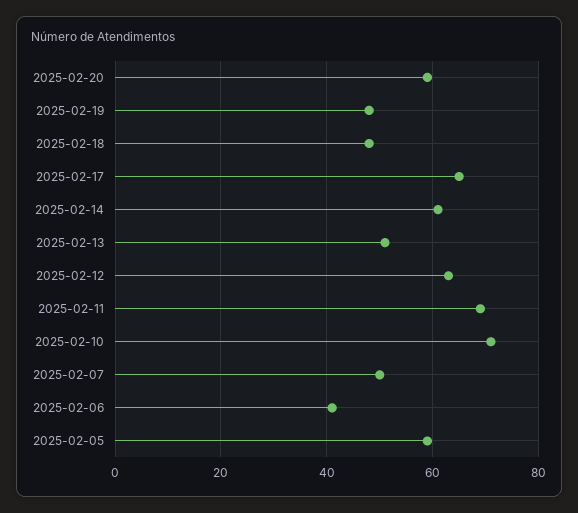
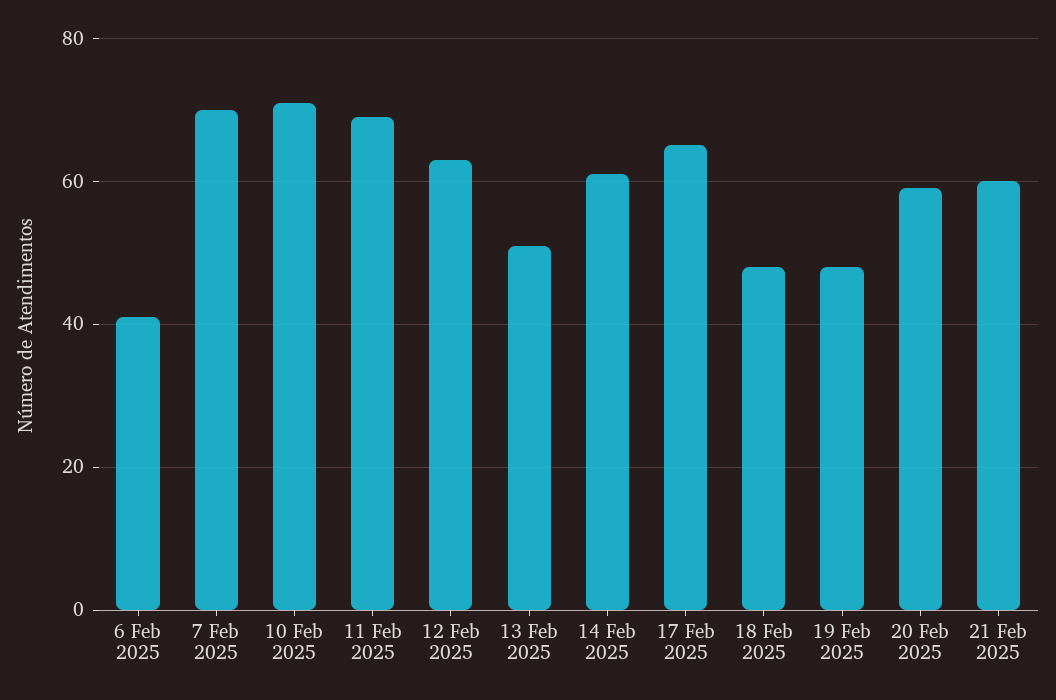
2025-02-07: 50 -> 70
2025-02-05: 60 -> none
21 Feb 2025: none -> 60

